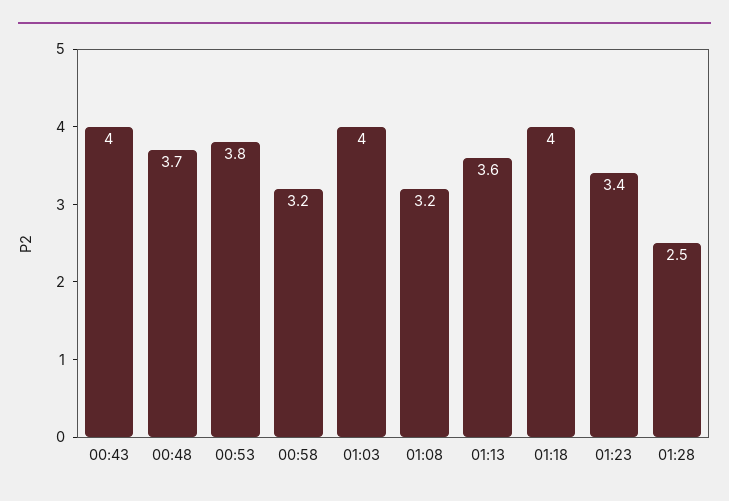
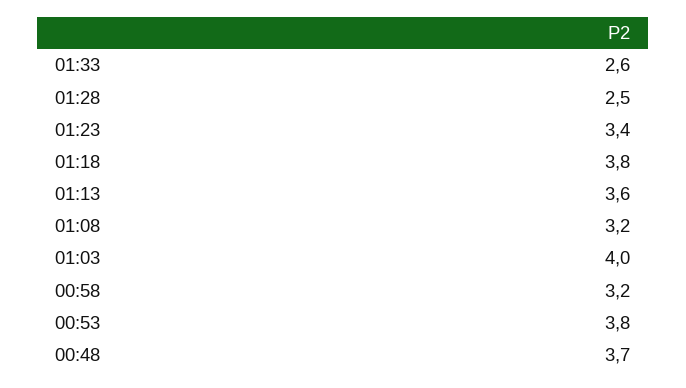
00:43: 4 -> none
01:18: 4 -> 3.8
01:33: none -> 2.6

